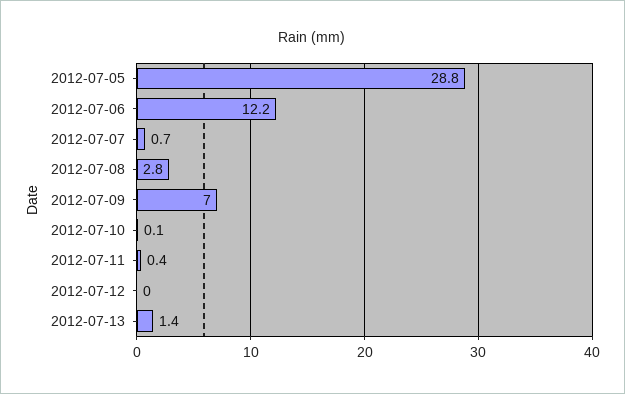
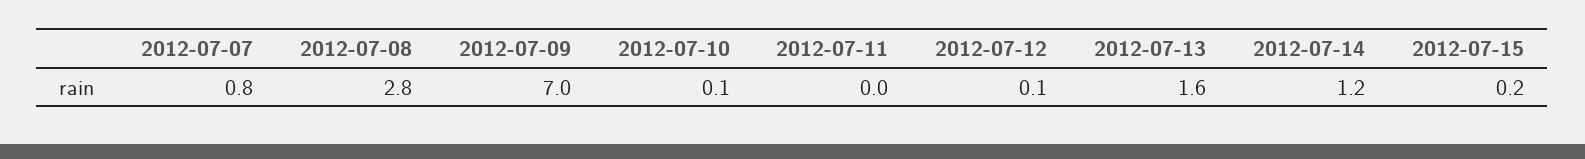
2012-07-05: 28.8 -> none
2012-07-06: 12.2 -> none
2012-07-07: 0.7 -> 0.8
2012-07-11: 0.4 -> 0
2012-07-12: 0 -> 0.1
2012-07-13: 1.4 -> 1.6
2012-07-14: none -> 1.2
2012-07-15: none -> 0.2

